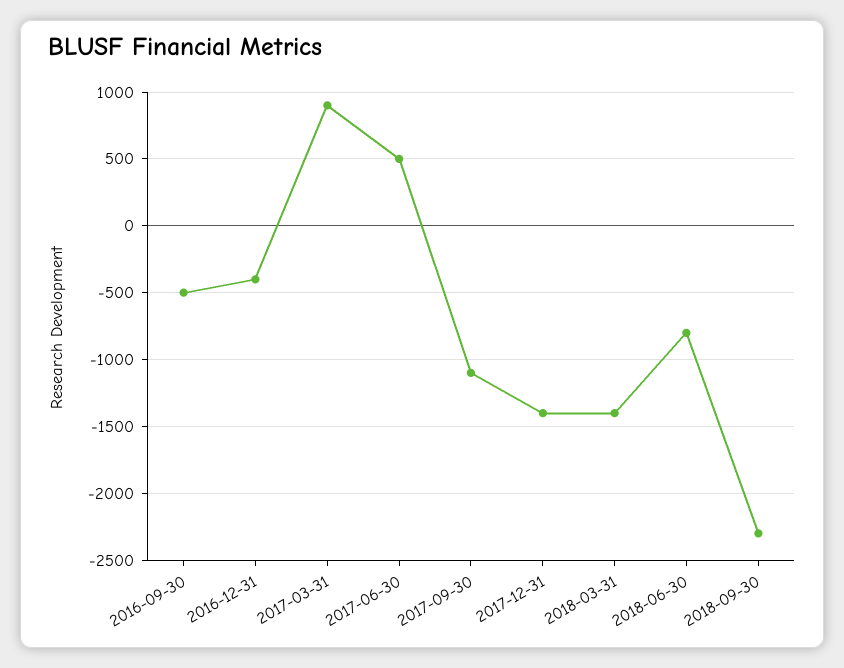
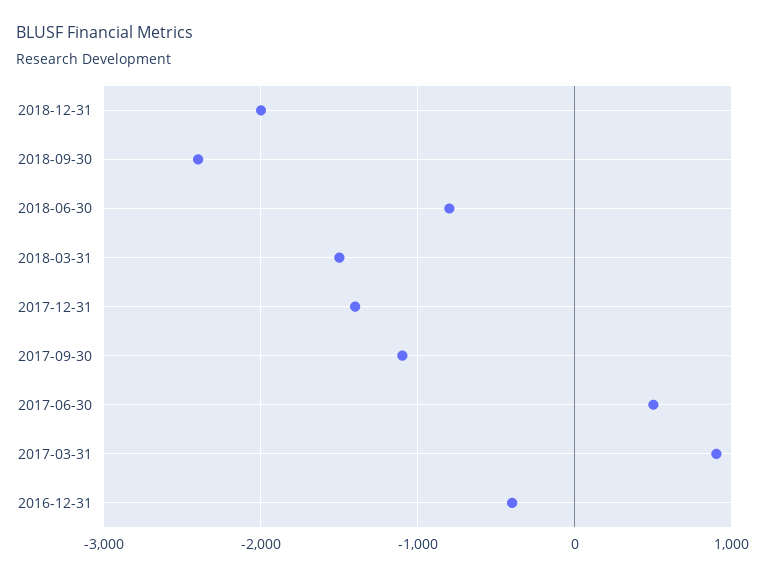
2016-09-30: -500 -> none
2018-03-31: -1400 -> -1500
2018-09-30: -2300 -> -2400
2018-12-31: none -> -2000

